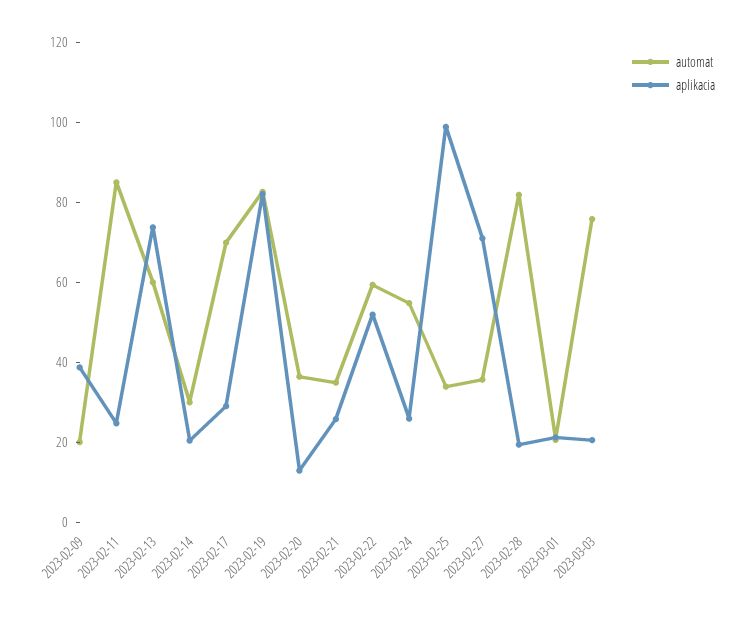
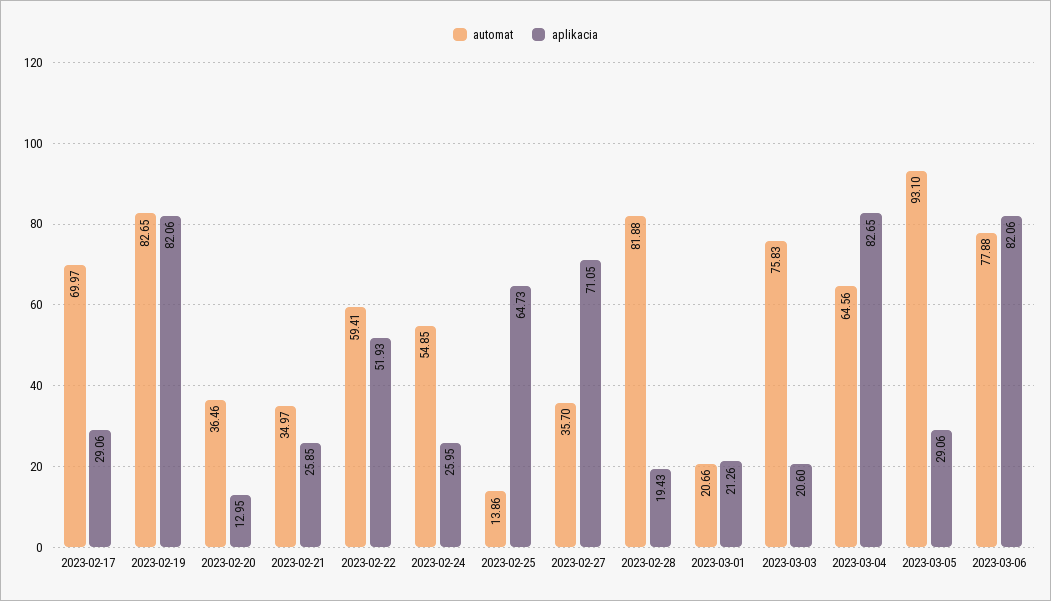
automat, 2023-02-09: 20 -> none
aplikacia, 2023-02-09: 40 -> none
automat, 2023-02-11: 85 -> none
aplikacia, 2023-02-11: 25 -> none
automat, 2023-02-13: 60 -> none
aplikacia, 2023-02-13: 75 -> none
automat, 2023-02-14: 30 -> none
aplikacia, 2023-02-14: 20 -> none
automat, 2023-02-25: 35 -> 13.86
aplikacia, 2023-02-25: 100 -> 64.73
automat, 2023-03-04: none -> 64.56
aplikacia, 2023-03-04: none -> 82.65
automat, 2023-03-05: none -> 93.1
aplikacia, 2023-03-05: none -> 29.06
automat, 2023-03-06: none -> 77.88
aplikacia, 2023-03-06: none -> 82.06

